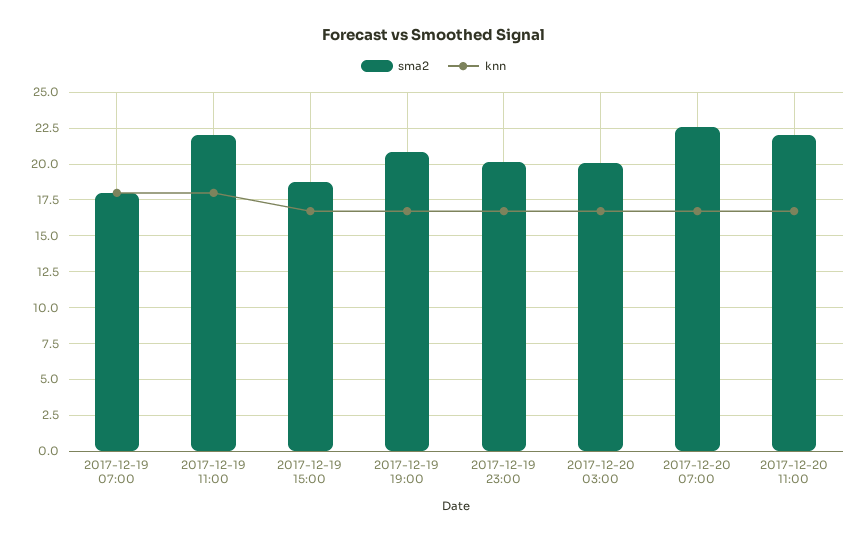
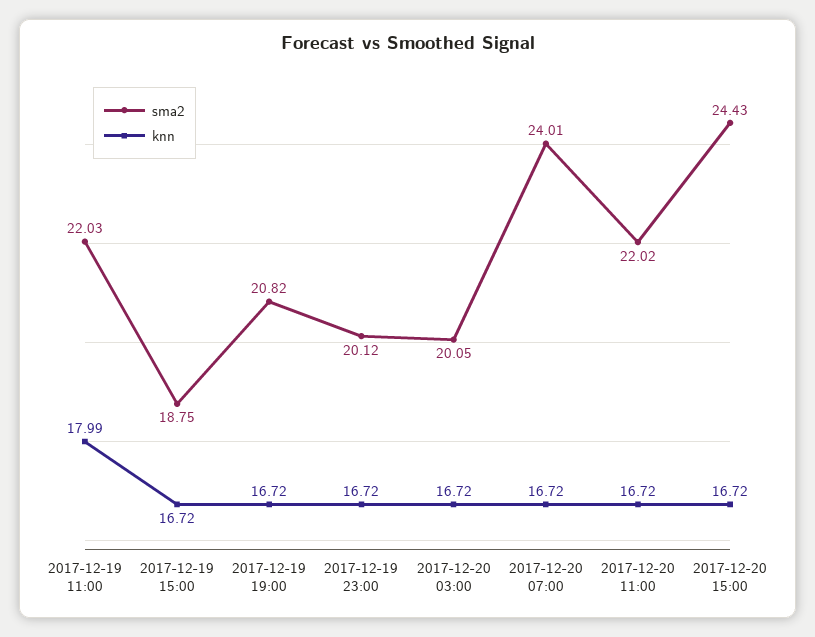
sma2, 2017-12-19 07:00: 18 -> none
knn, 2017-12-19 07:00: 18 -> none
sma2, 2017-12-20 07:00: 22.5 -> 24.01
sma2, 2017-12-20 15:00: none -> 24.43
knn, 2017-12-20 15:00: none -> 16.72

